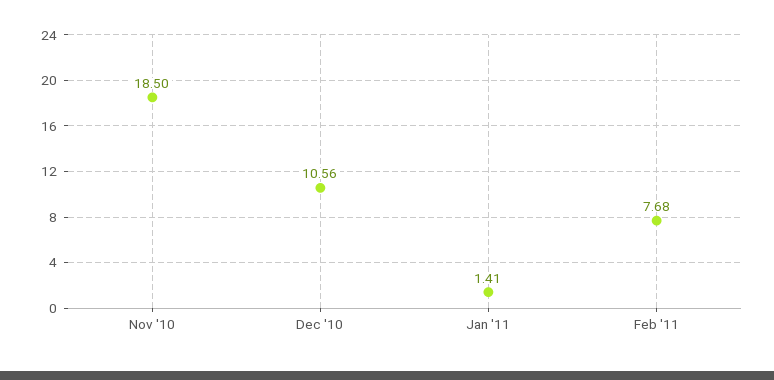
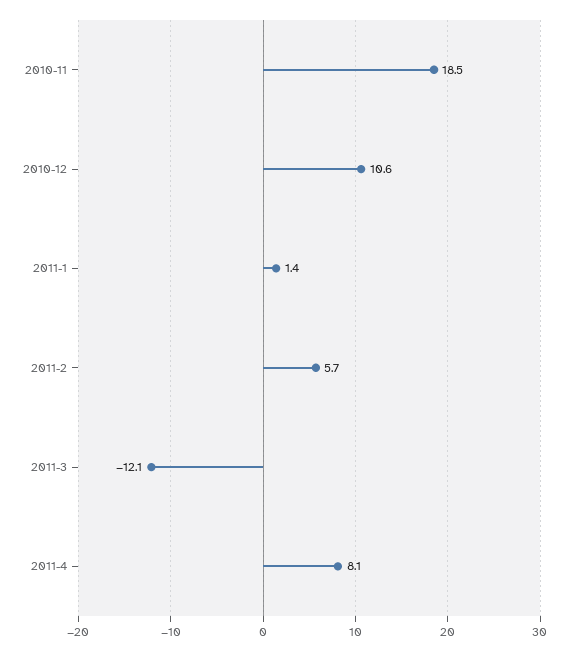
Feb '11: 7.68 -> 5.7
2011-3: none -> -12.1
2011-4: none -> 8.1

